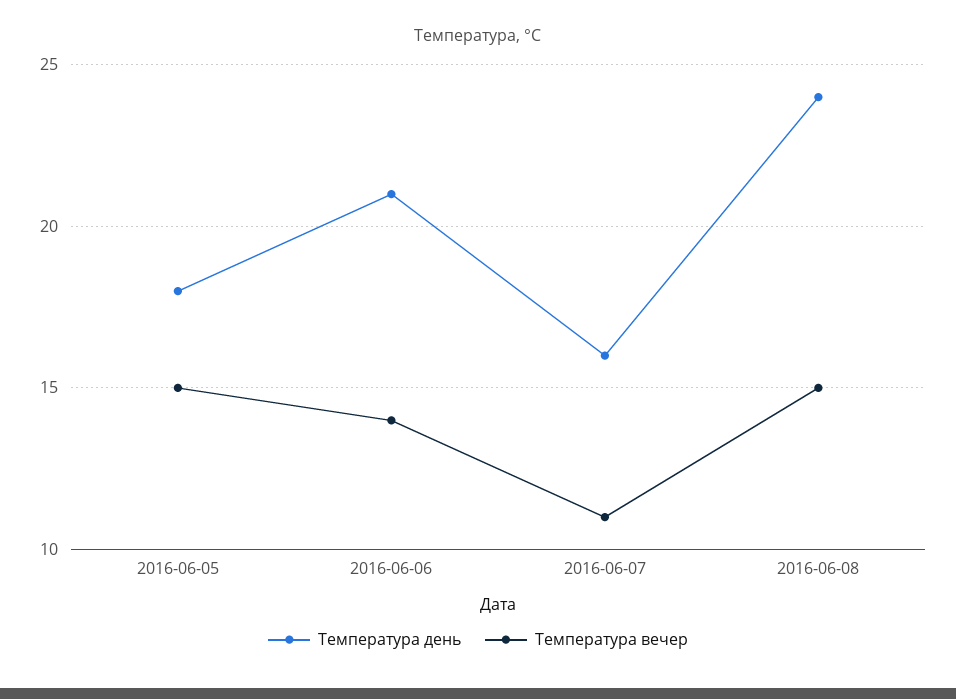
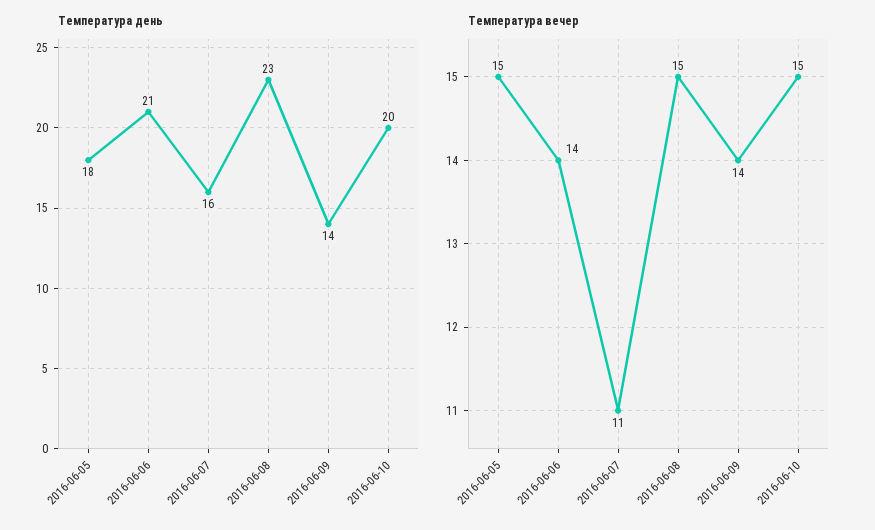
Температура день, 2016-06-08: 24 -> 23
Температура день, 2016-06-09: none -> 14
Температура день, 2016-06-10: none -> 20
Температура вечер, 2016-06-09: none -> 14
Температура вечер, 2016-06-10: none -> 15

